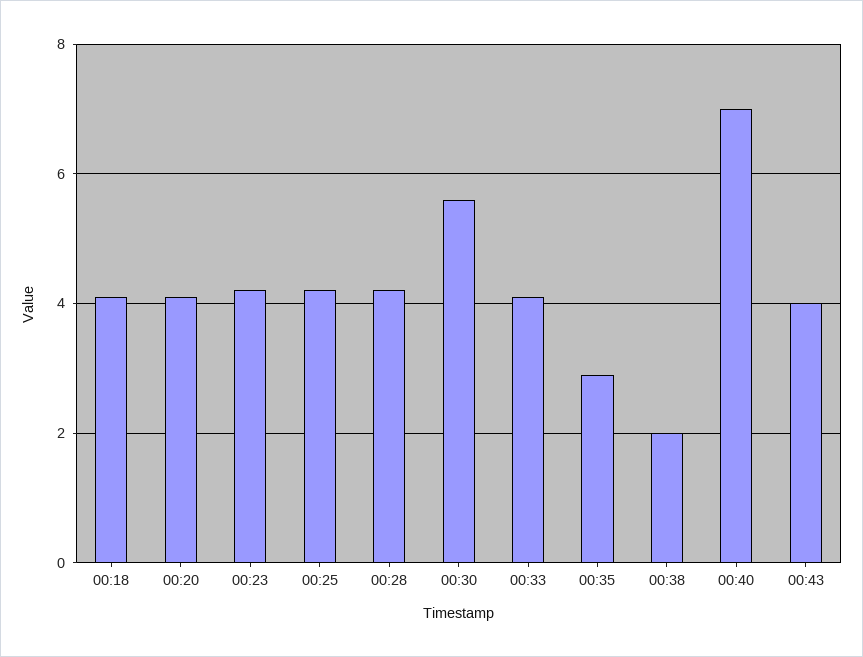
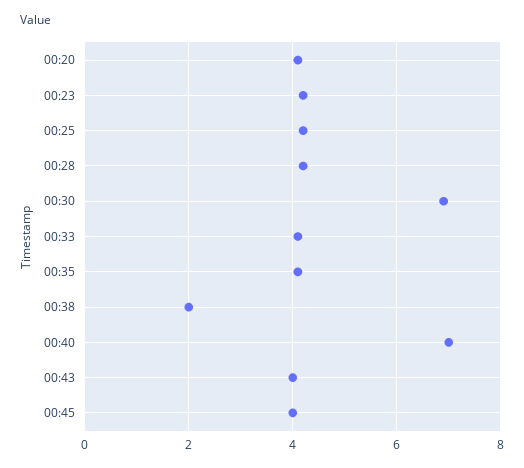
00:18: 4 -> none
00:30: 5.5 -> 7
00:35: 3 -> 4
00:45: none -> 4

